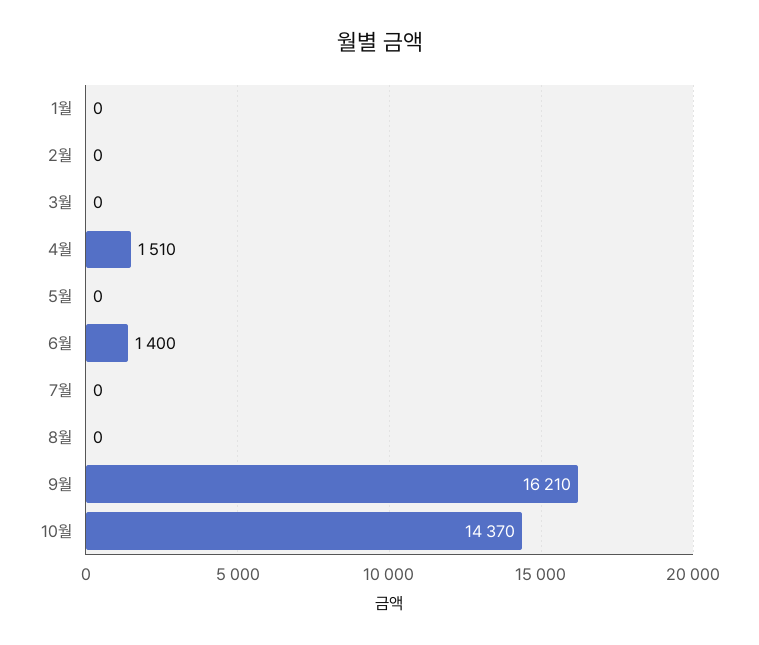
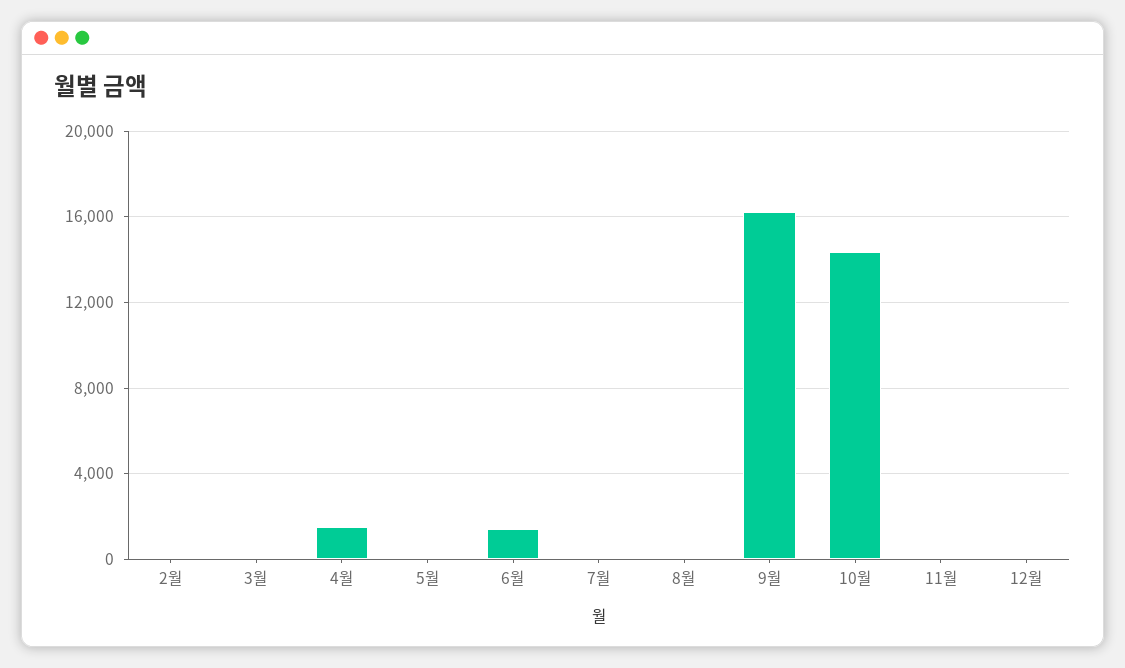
1월: 0 -> none
11월: none -> 0
12월: none -> 0

